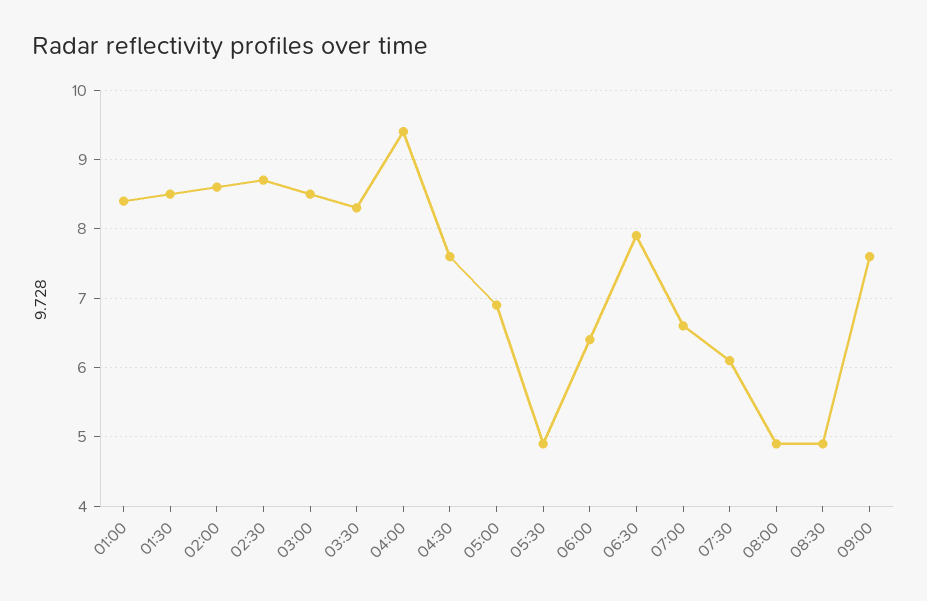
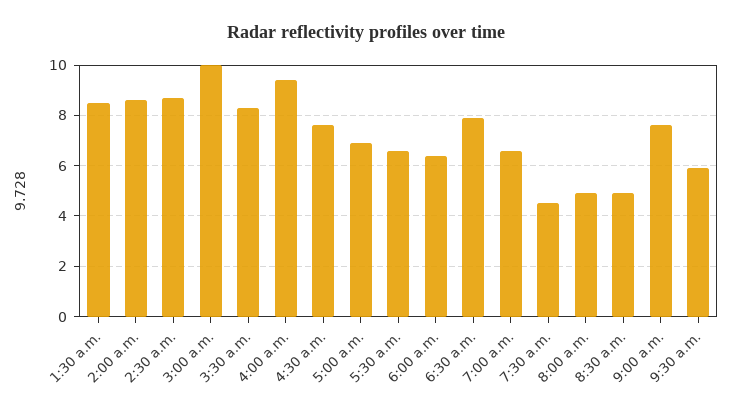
01:00: 8.4 -> none
03:00: 8.5 -> 10
05:30: 4.9 -> 6.5
07:30: 6.1 -> 4.5
9:30 a.m.: none -> 6

